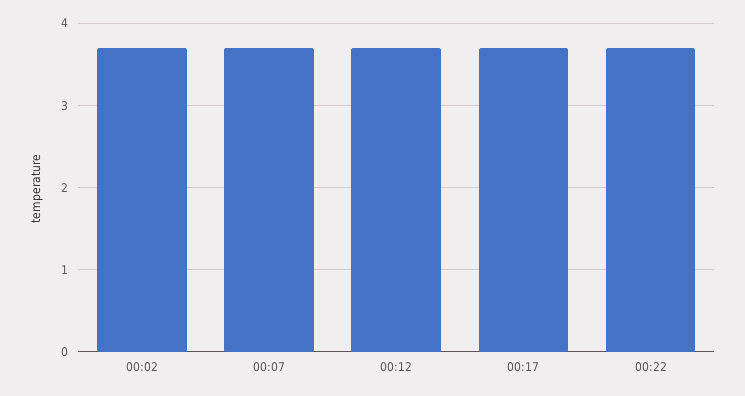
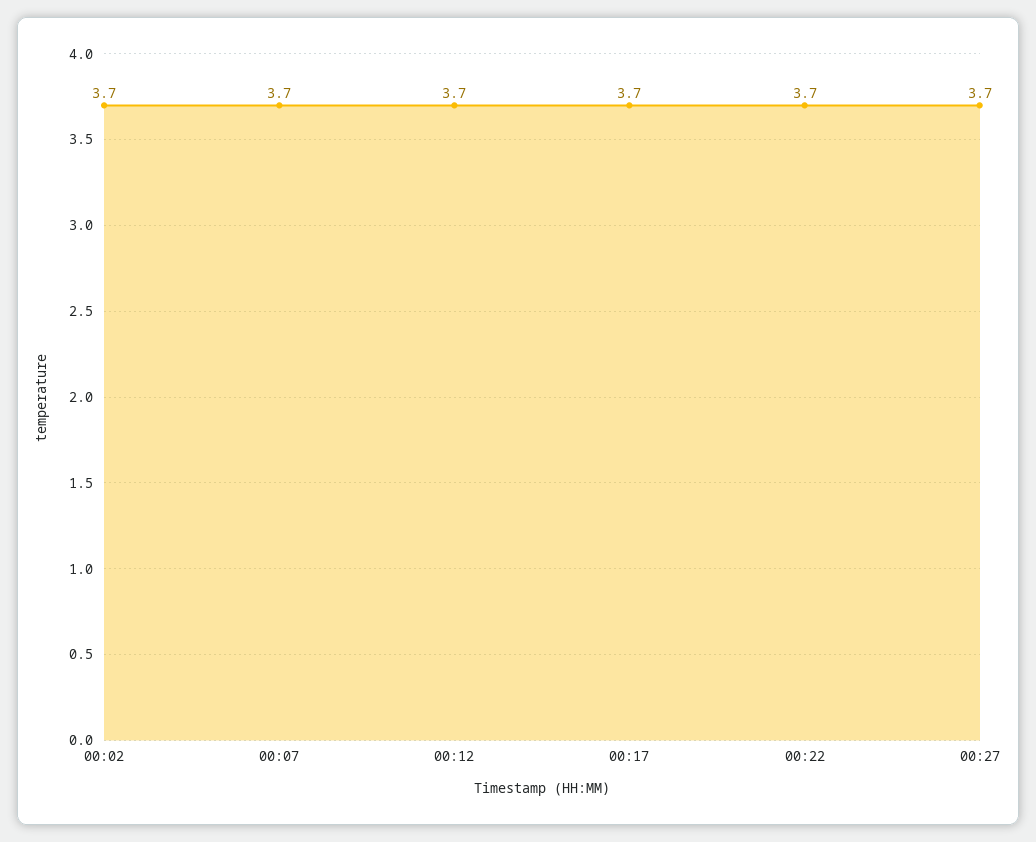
00:27: none -> 3.7

